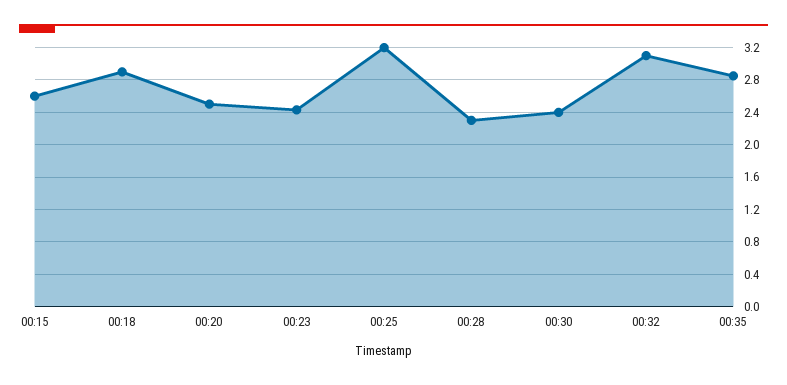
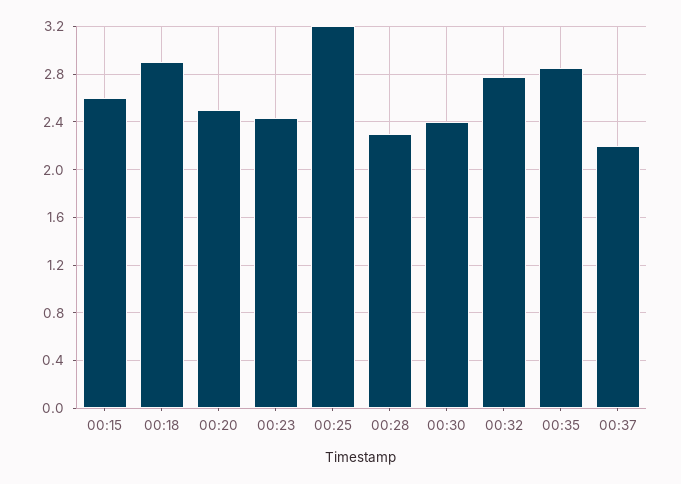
00:32: 3.1 -> 2.8
00:37: none -> 2.2

